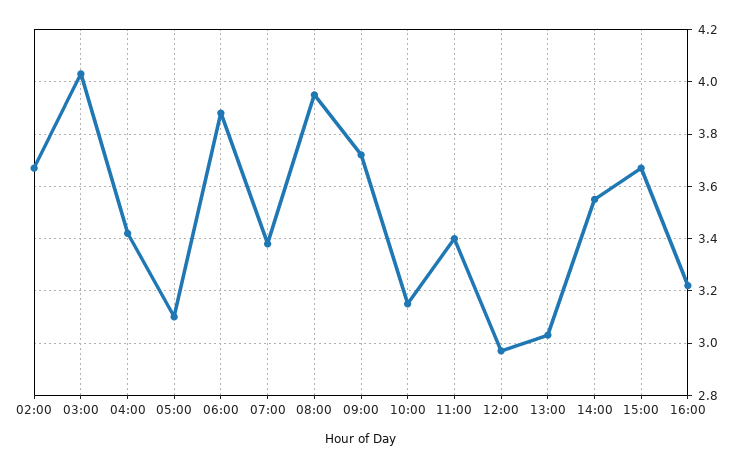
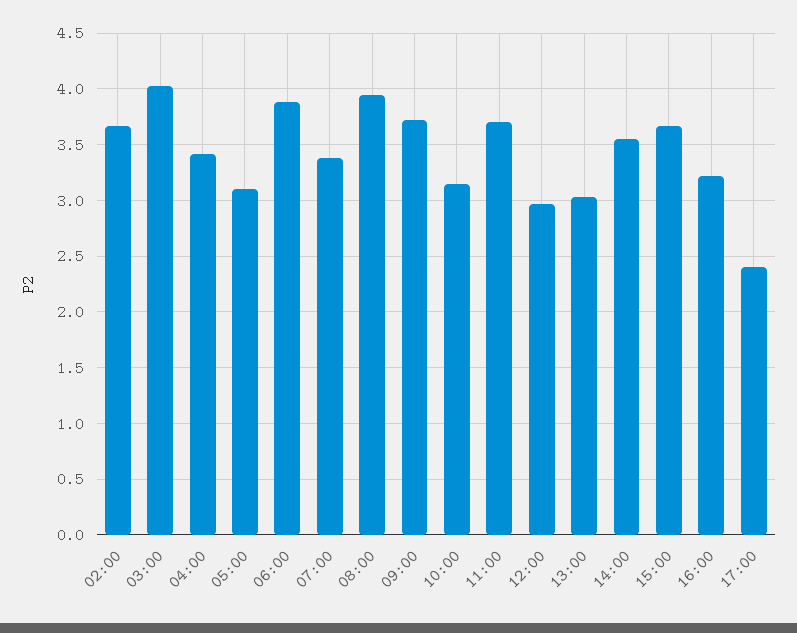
11:00: 3.4 -> 3.7
17:00: none -> 2.4

